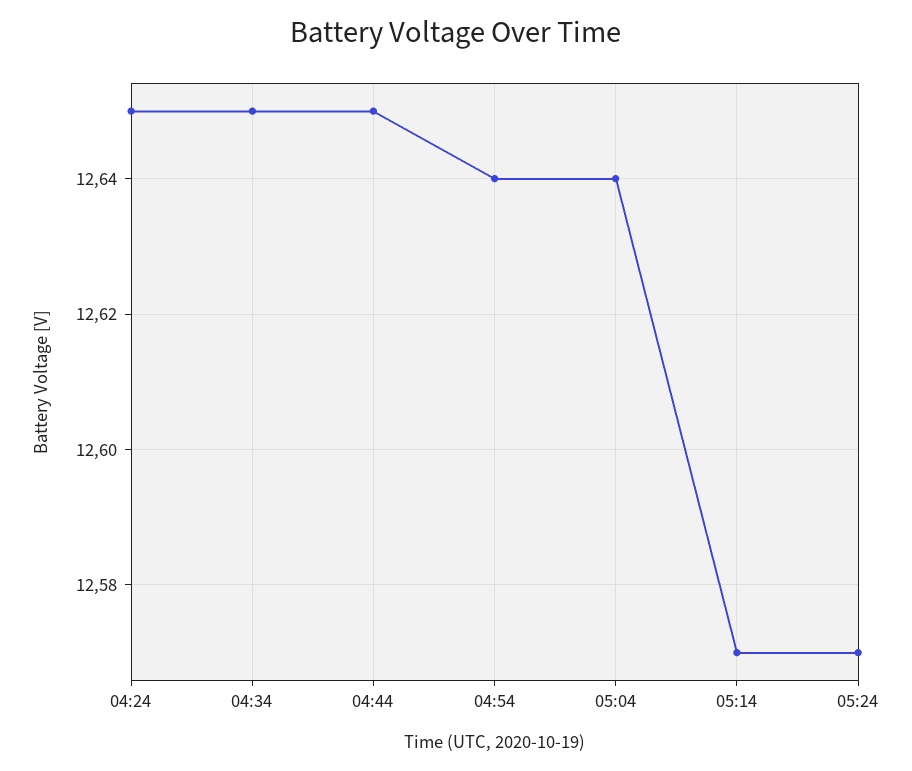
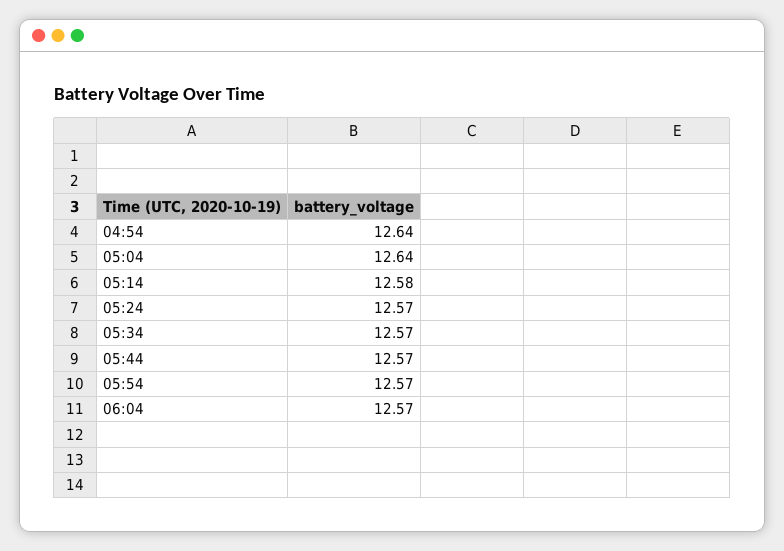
04:24: 12.65 -> none
04:34: 12.65 -> none
04:44: 12.65 -> none
05:14: 12.57 -> 12.58
05:34: none -> 12.57
05:44: none -> 12.57
05:54: none -> 12.57
06:04: none -> 12.57

